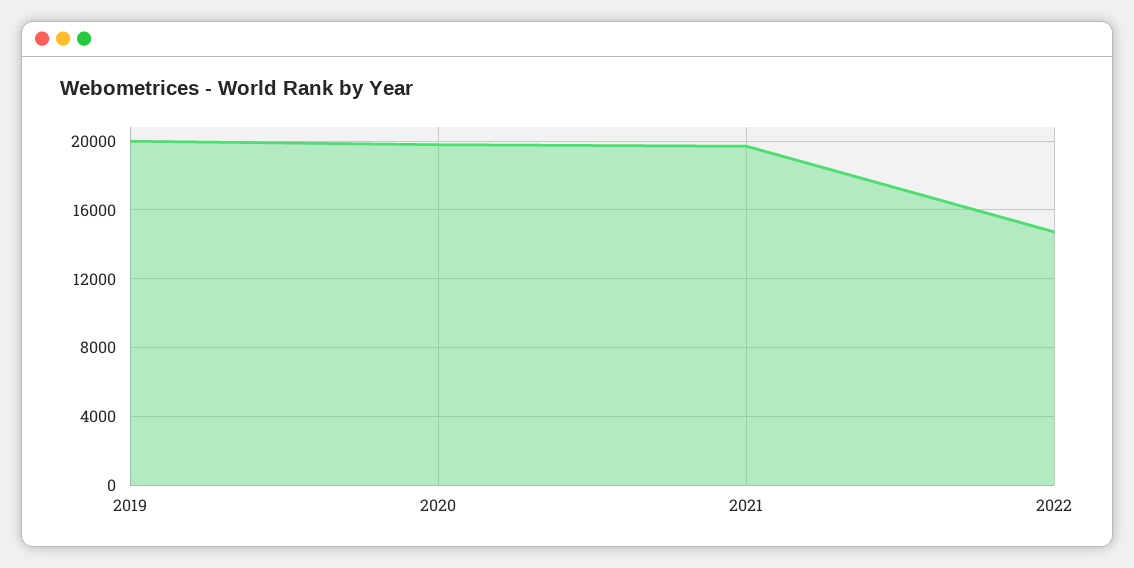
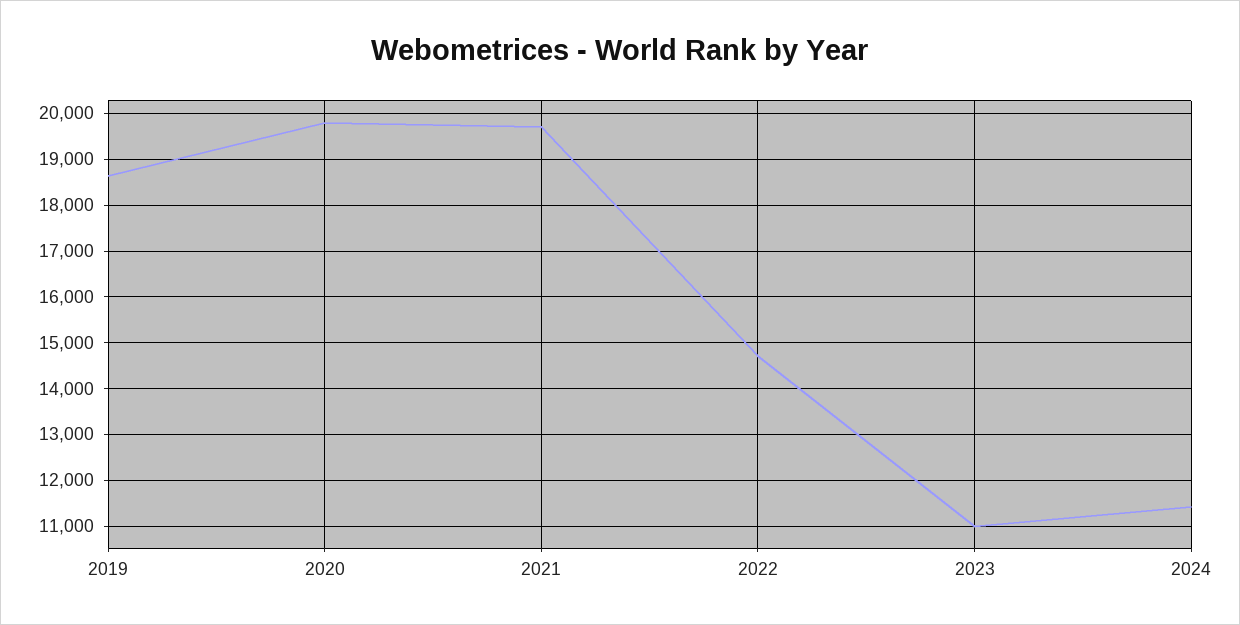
2019: 20000 -> 18600
2023: none -> 11000
2024: none -> 11400

